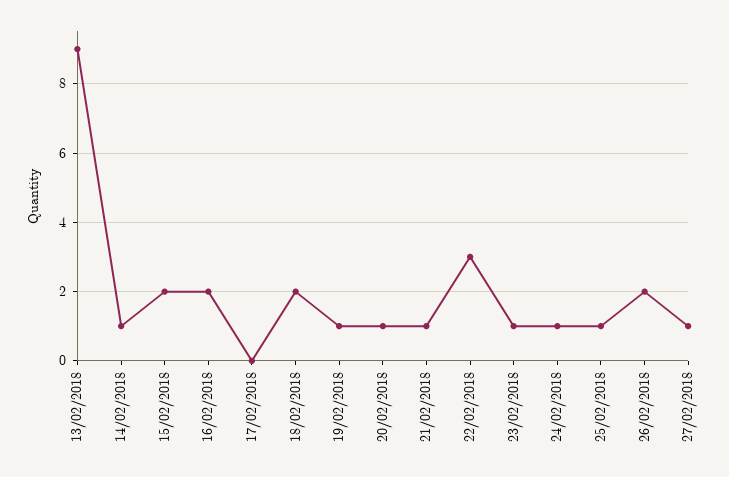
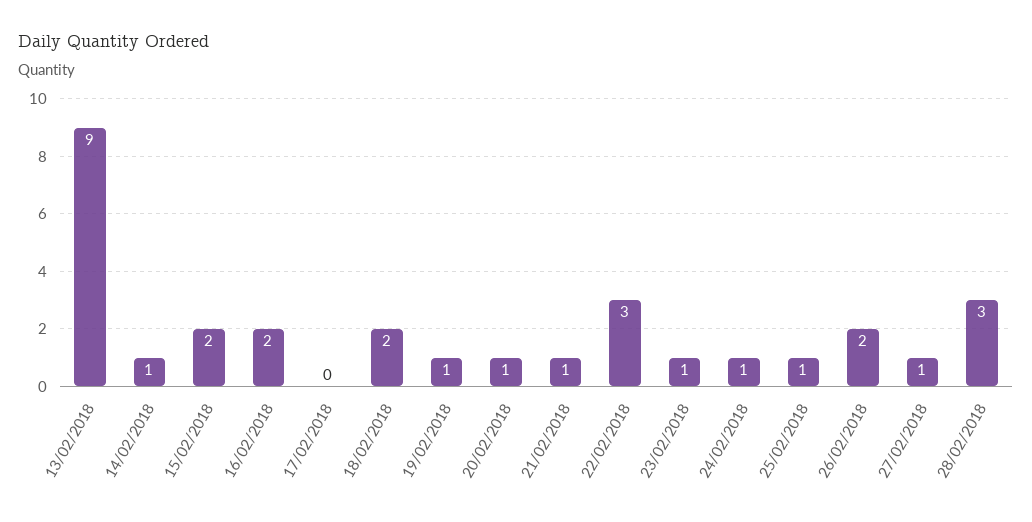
28/02/2018: none -> 3

